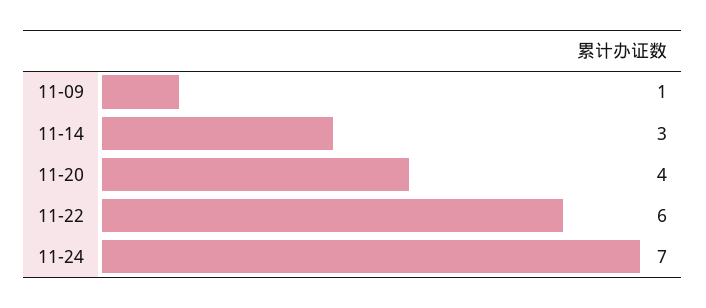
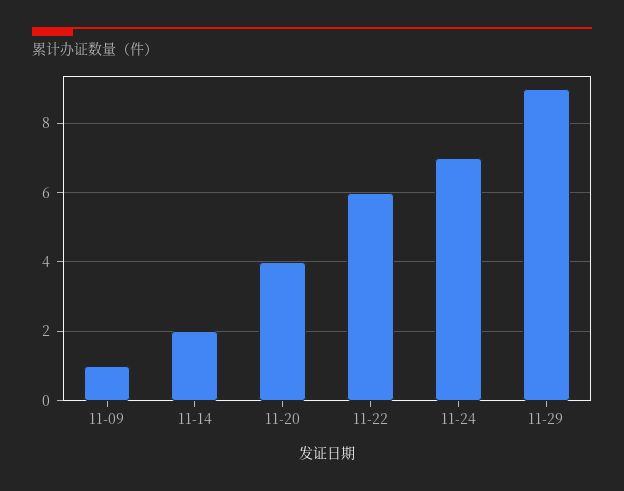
11-14: 3 -> 2
11-29: none -> 9

